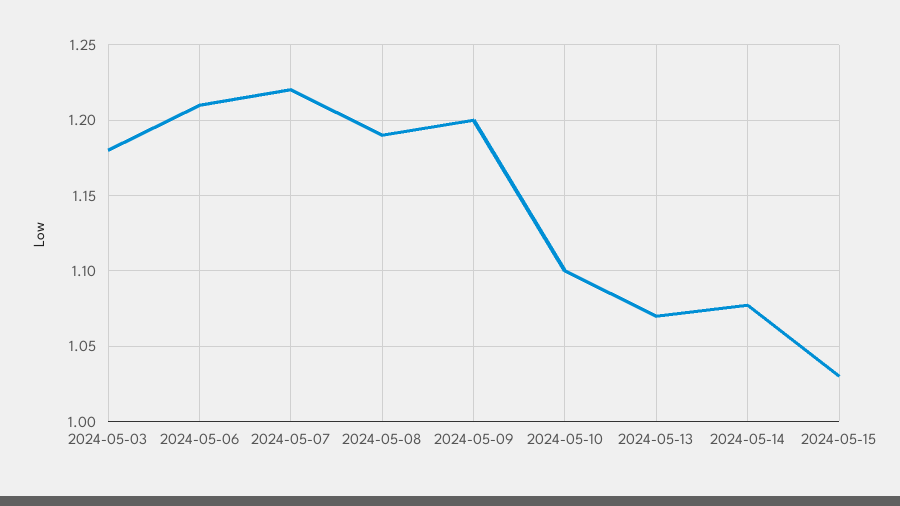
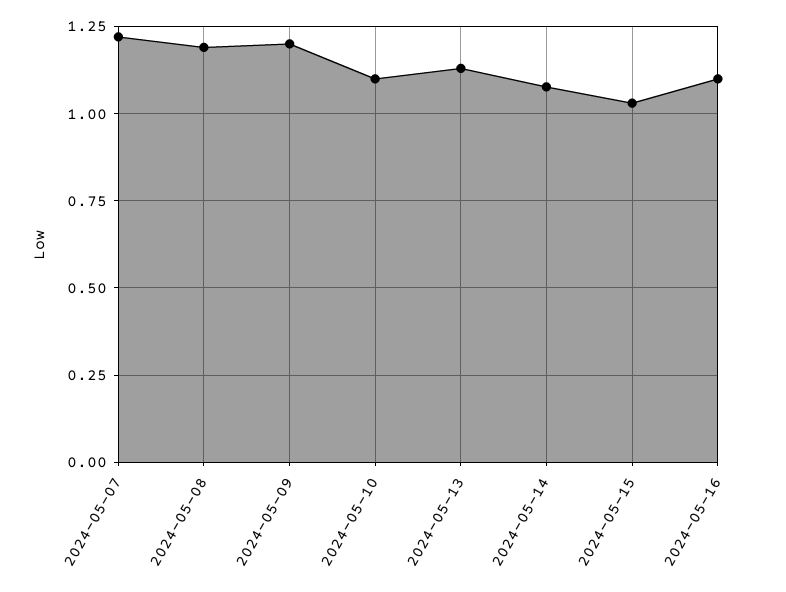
2024-05-03: 1.18 -> none
2024-05-06: 1.21 -> none
2024-05-13: 1.07 -> 1.125
2024-05-16: none -> 1.1

